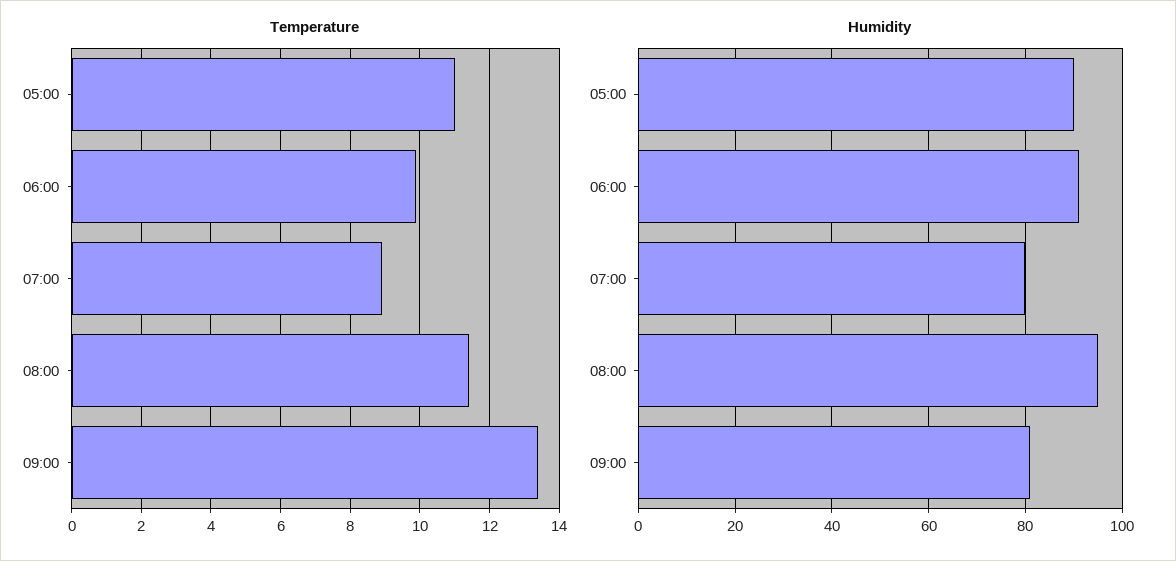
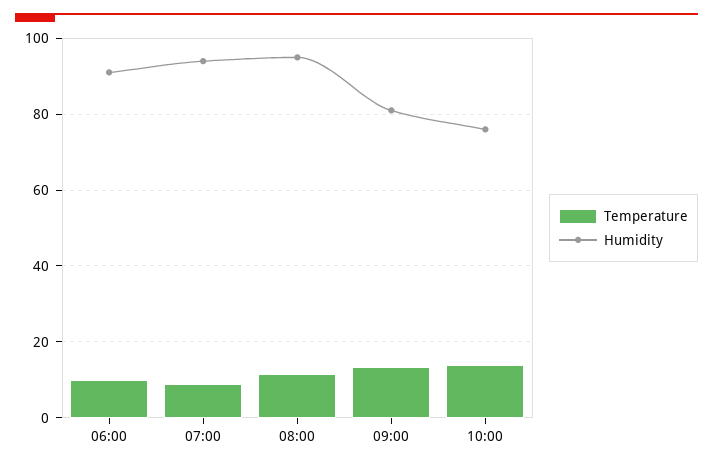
Temperature, 05:00: 11 -> none
Humidity, 05:00: 90 -> none
Humidity, 07:00: 80 -> 94
Temperature, 10:00: none -> 14
Humidity, 10:00: none -> 76

